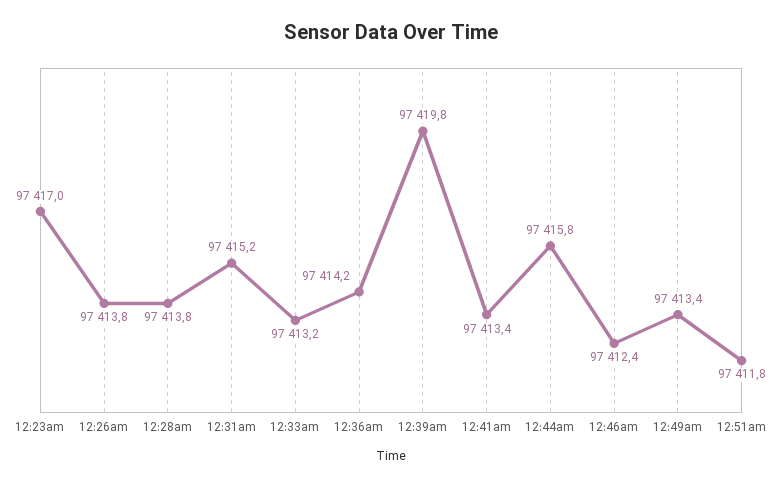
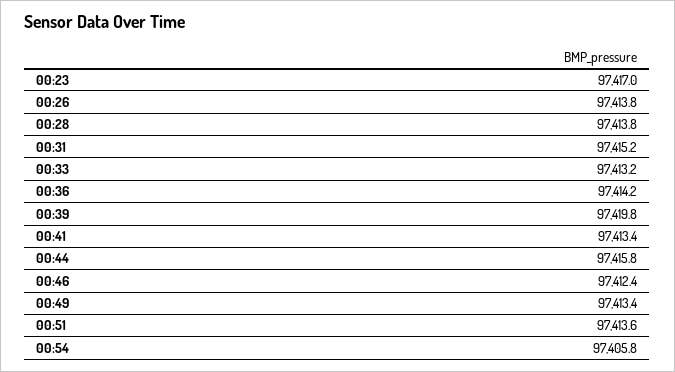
12:51am: 97411.8 -> 97413.6
00:54: none -> 97405.8

